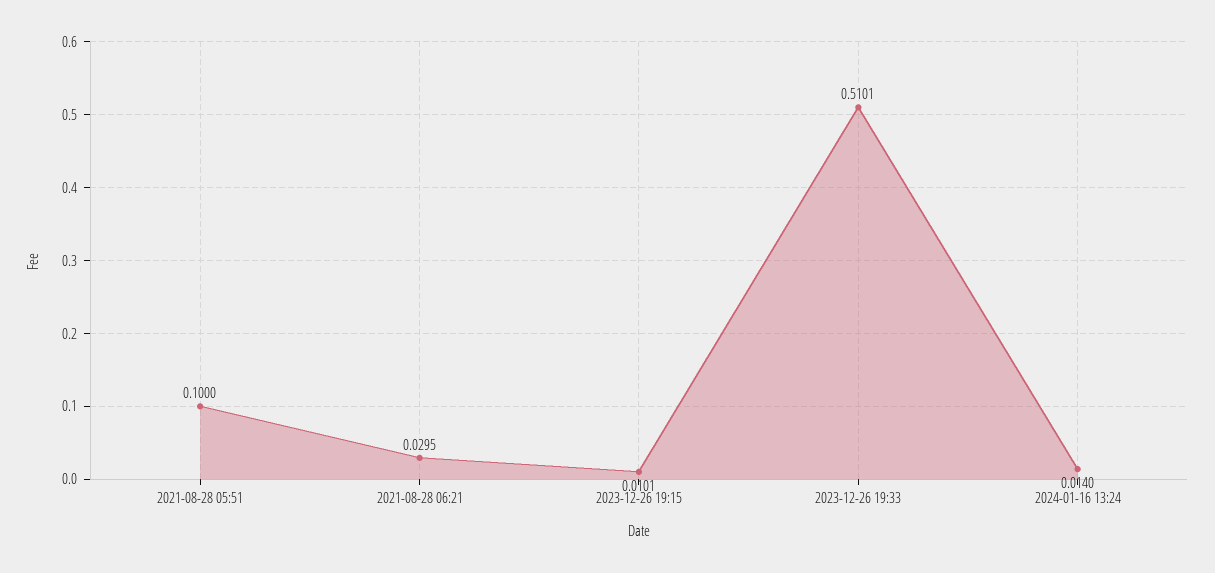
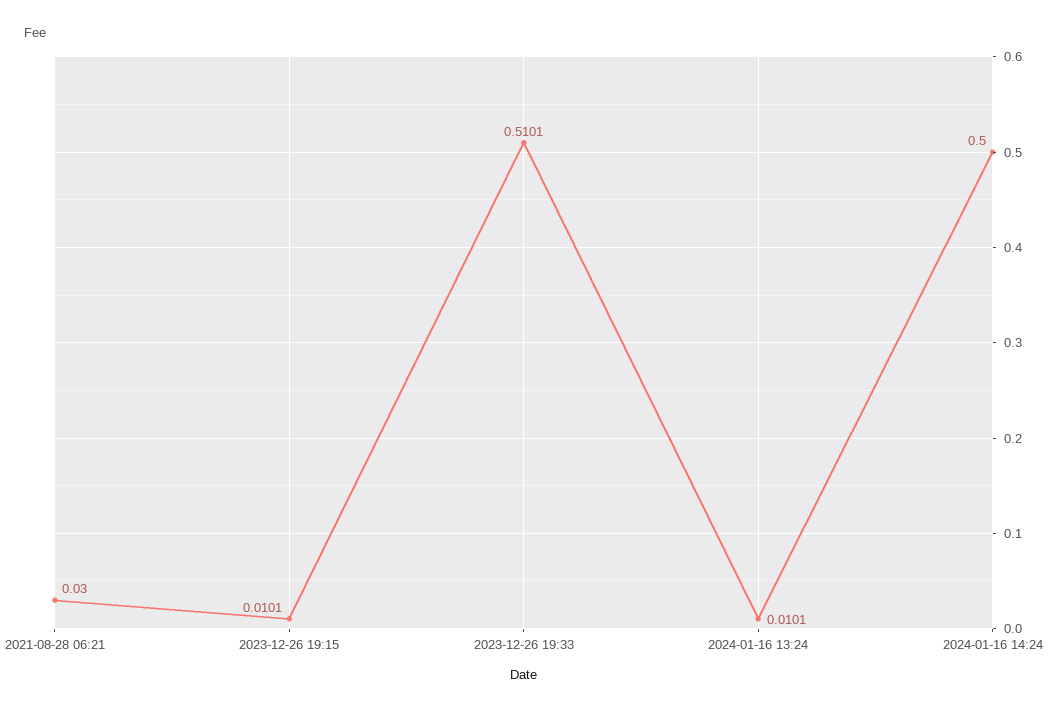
2021-08-28 05:51: 0.1 -> none
2021-08-28 06:21: 0.0295 -> 0.03
2024-01-16 13:24: 0.014 -> 0.0101
2024-01-16 14:24: none -> 0.5

